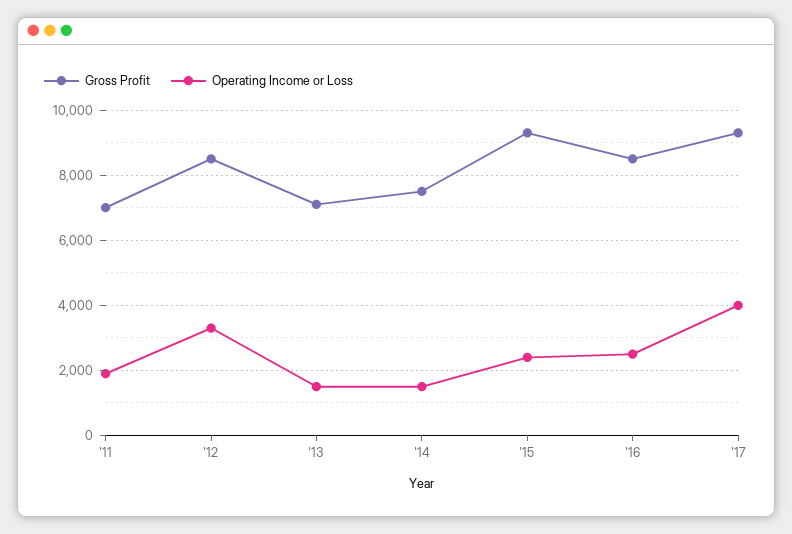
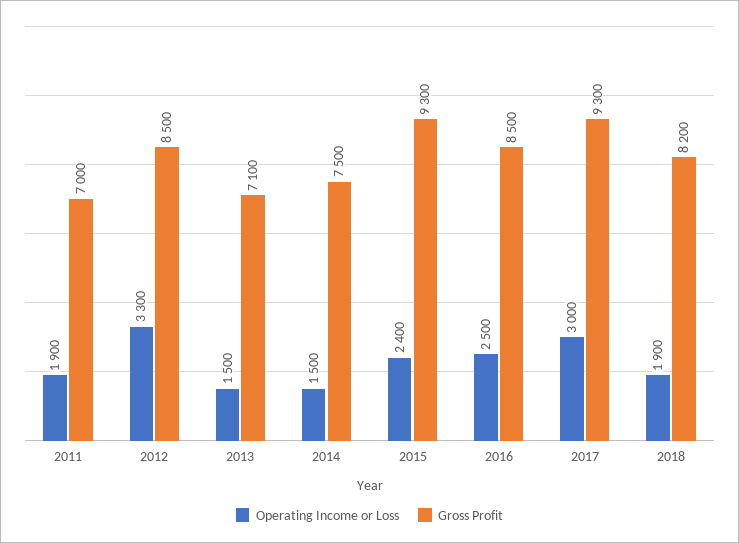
Operating Income or Loss, '17: 4000 -> 3000
Operating Income or Loss, 2018: none -> 1900
Gross Profit, 2018: none -> 8200

